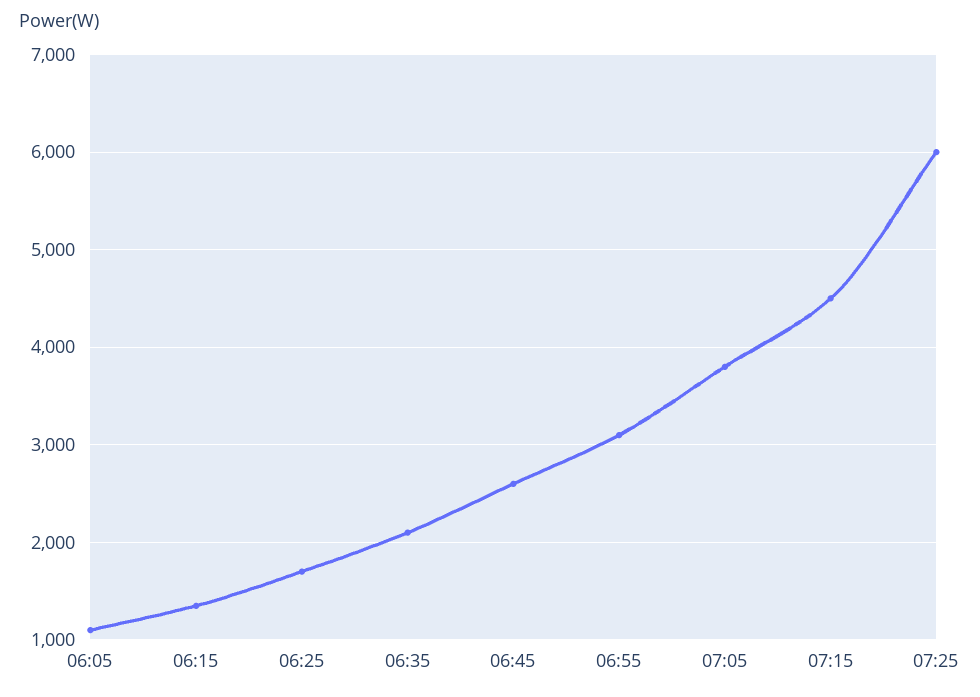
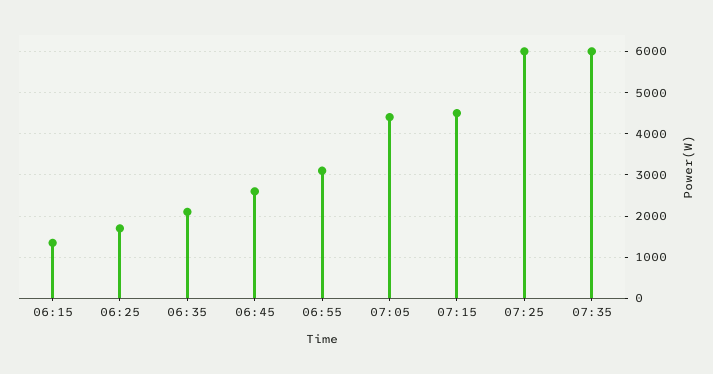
06:05: 1100 -> none
07:05: 3800 -> 4400
07:35: none -> 6000

